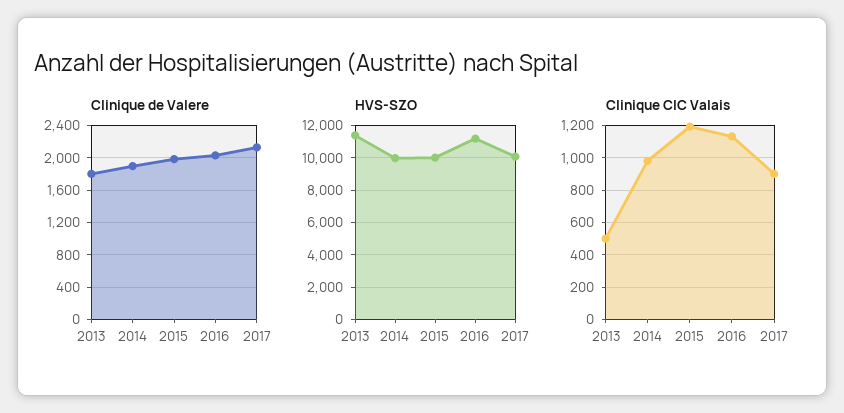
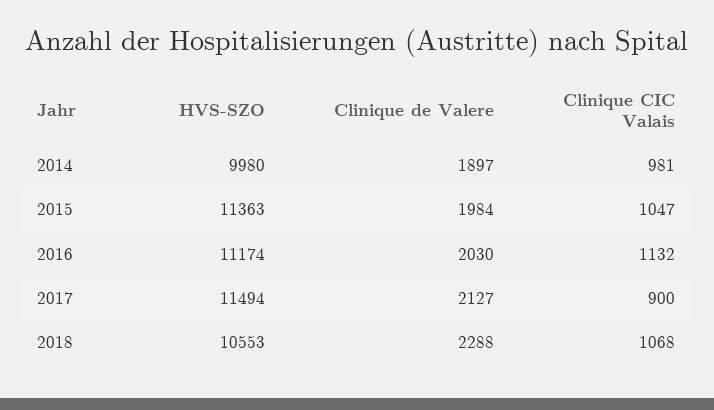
Clinique de Valere, 2013: 1800 -> none
HVS-SZO, 2013: 11500 -> none
HVS-SZO, 2015: 10000 -> 11363
HVS-SZO, 2017: 10000 -> 11494
Clinique CIC Valais, 2013: 500 -> none
Clinique CIC Valais, 2015: 1200 -> 1047
HVS-SZO, 2018: none -> 10553
Clinique de Valere, 2018: none -> 2288
Clinique CIC Valais, 2018: none -> 1068

